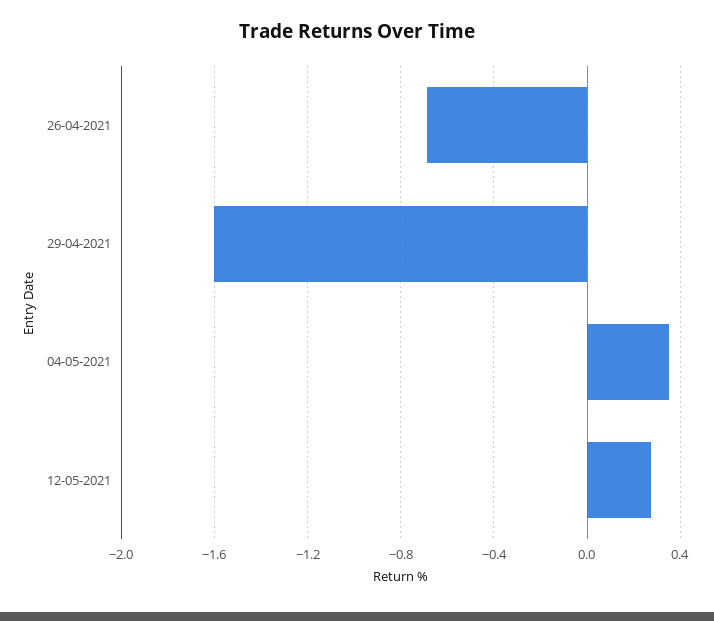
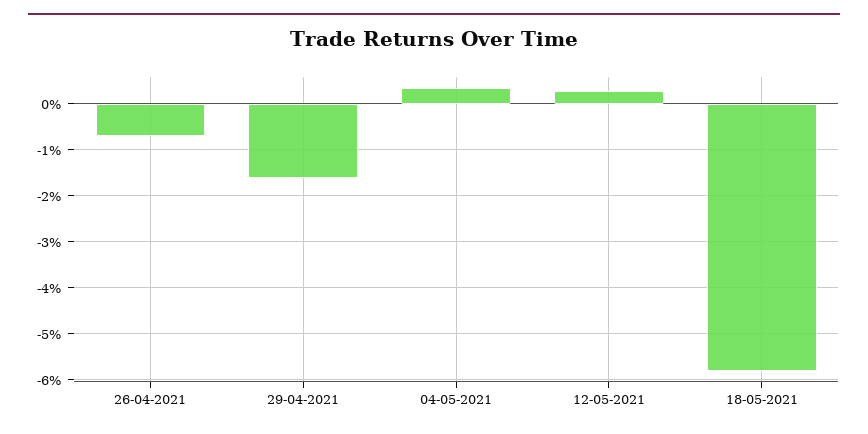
18-05-2021: none -> -5.8

